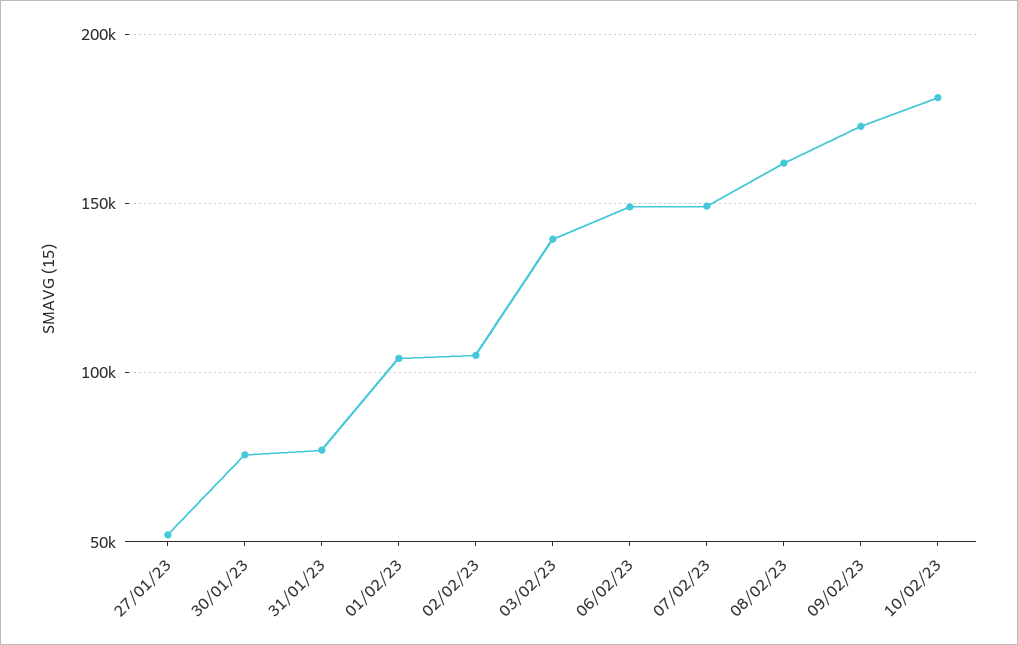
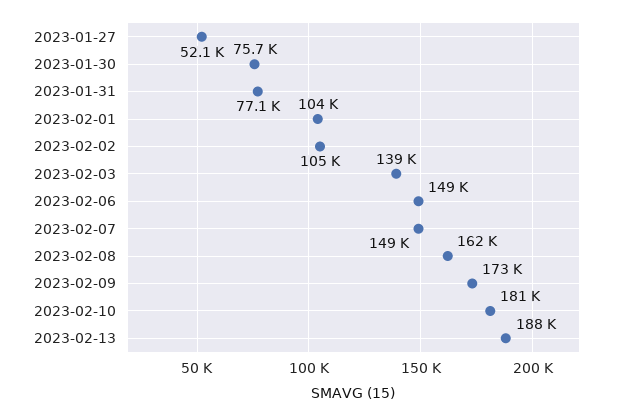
2023-02-13: none -> 188000

